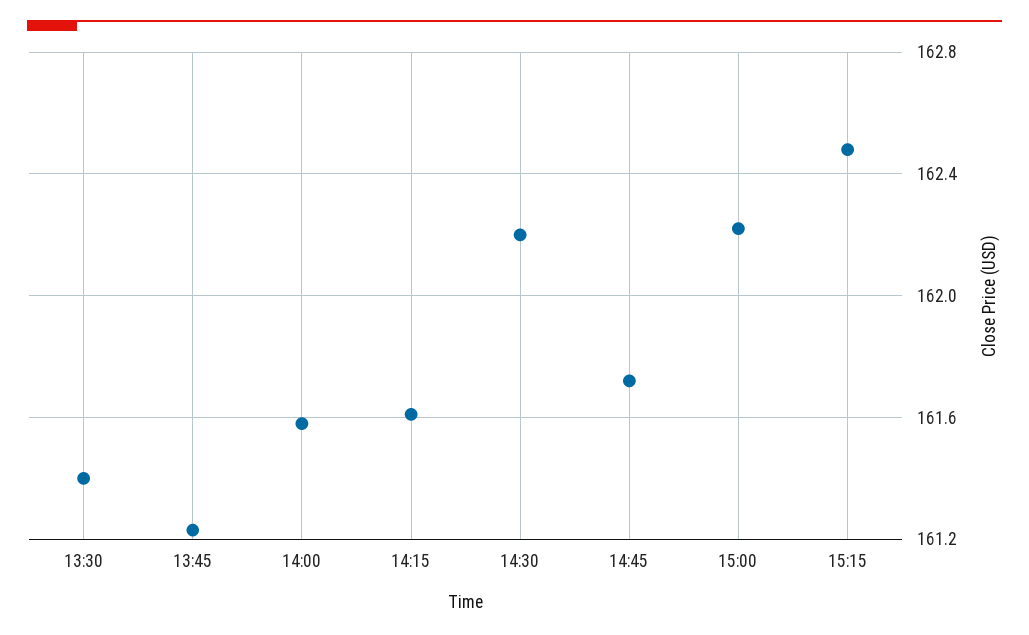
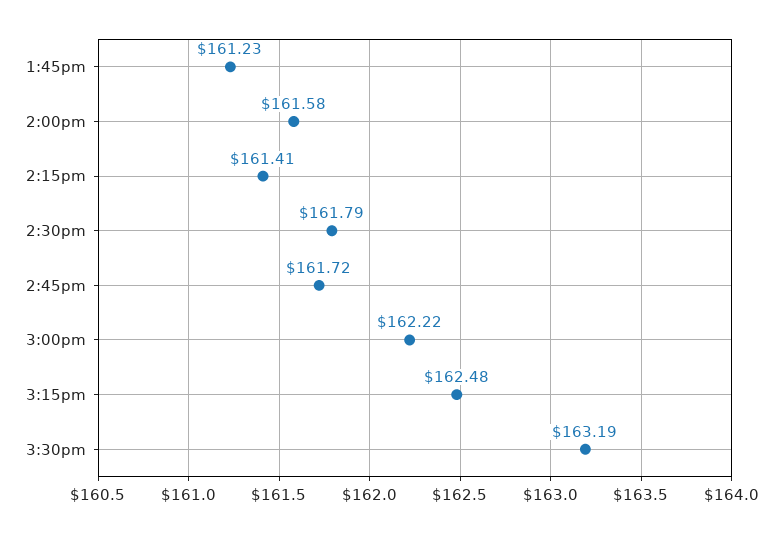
13:30: 161.4 -> none
14:15: 161.6 -> 161.41
14:30: 162.2 -> 161.79
3:30pm: none -> 163.19

